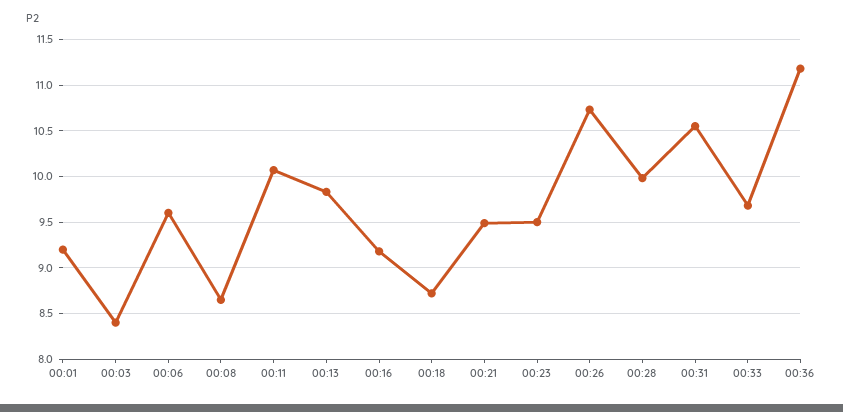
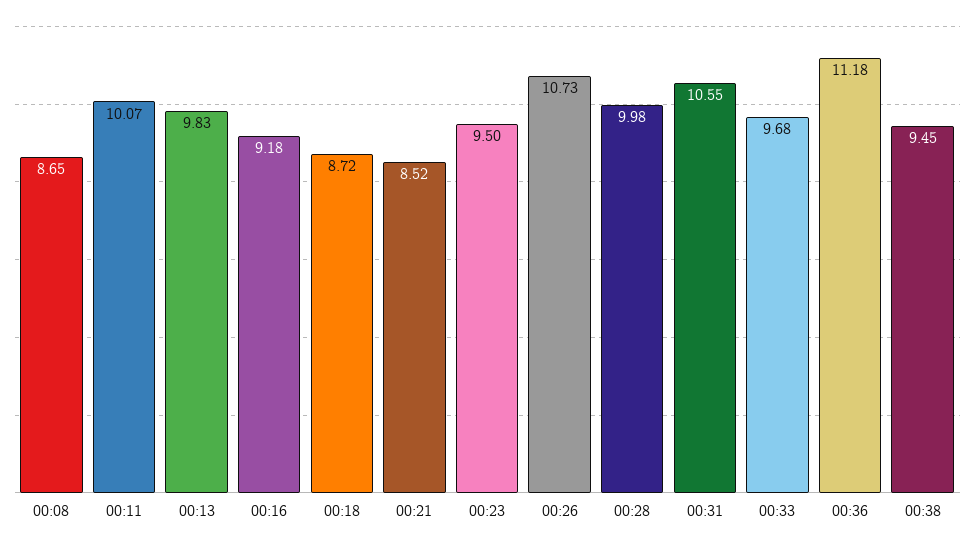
00:01: 9.2 -> none
00:03: 8.4 -> none
00:06: 9.6 -> none
00:21: 9.5 -> 8.52
00:38: none -> 9.45

